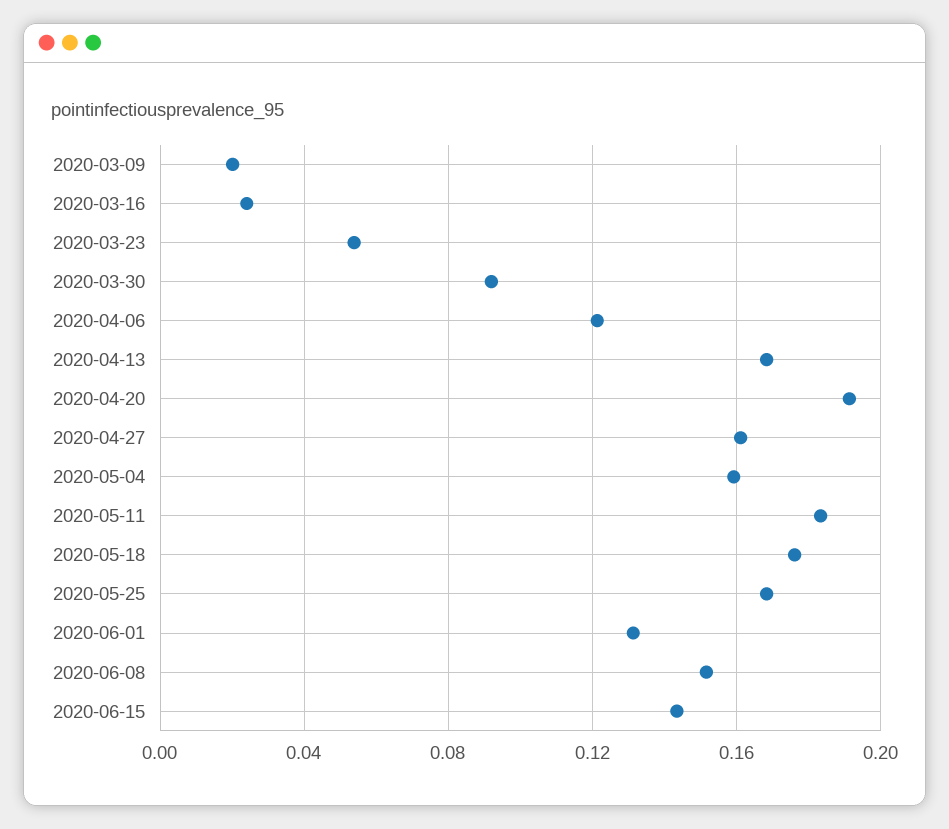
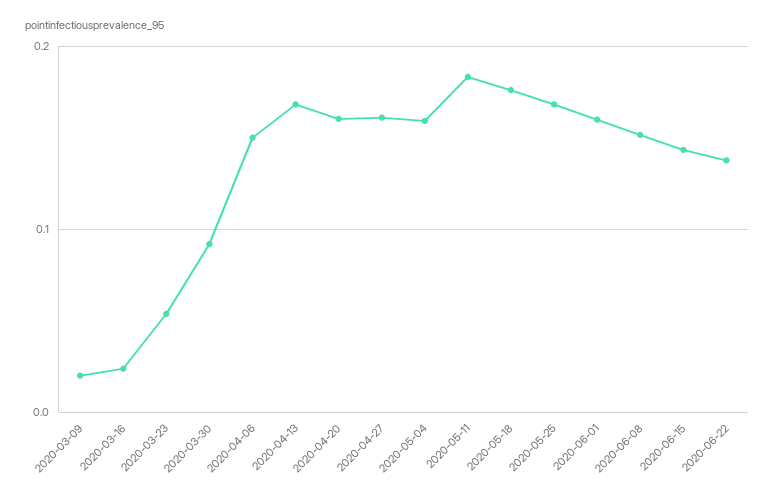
2020-04-06: 0.12 -> 0.15
2020-04-20: 0.19 -> 0.16
2020-06-01: 0.13 -> 0.16
2020-06-22: none -> 0.14

